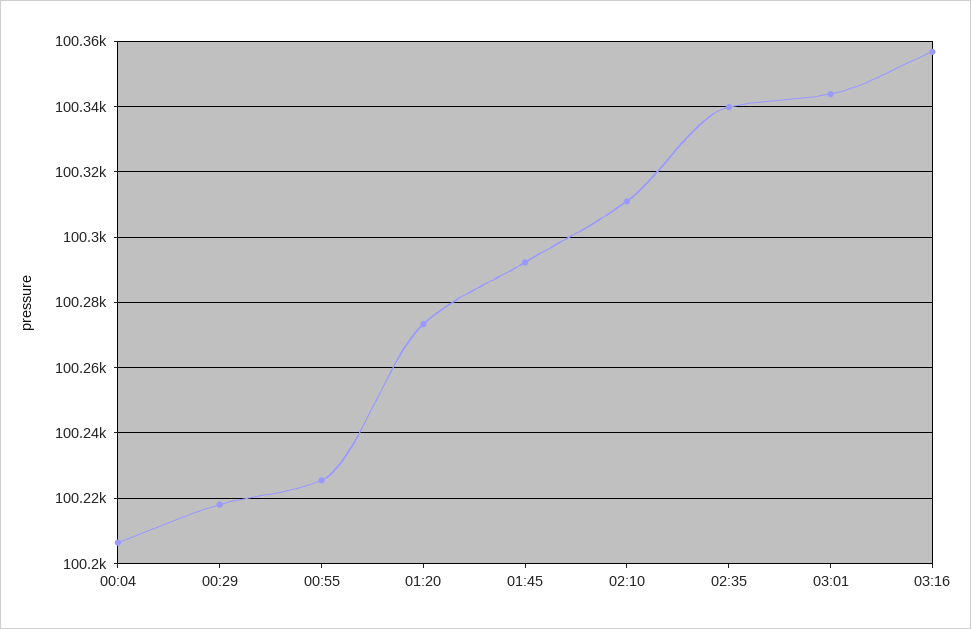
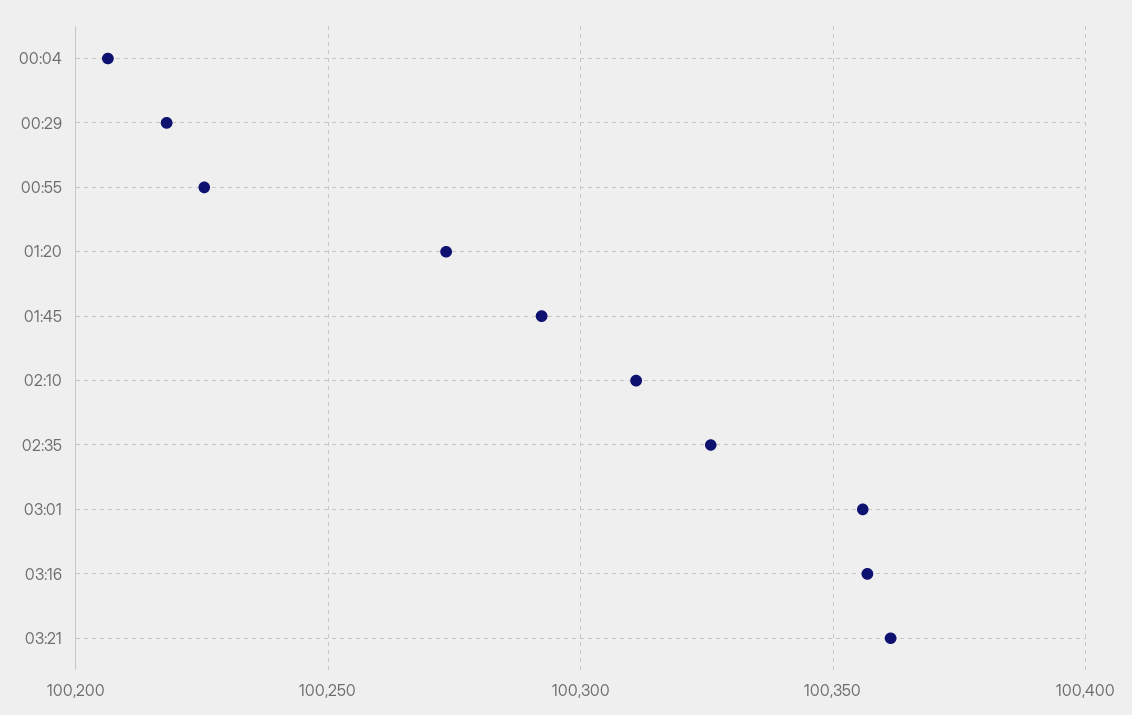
02:35: 100340 -> 100325
03:01: 100344 -> 100355
03:21: none -> 100360

